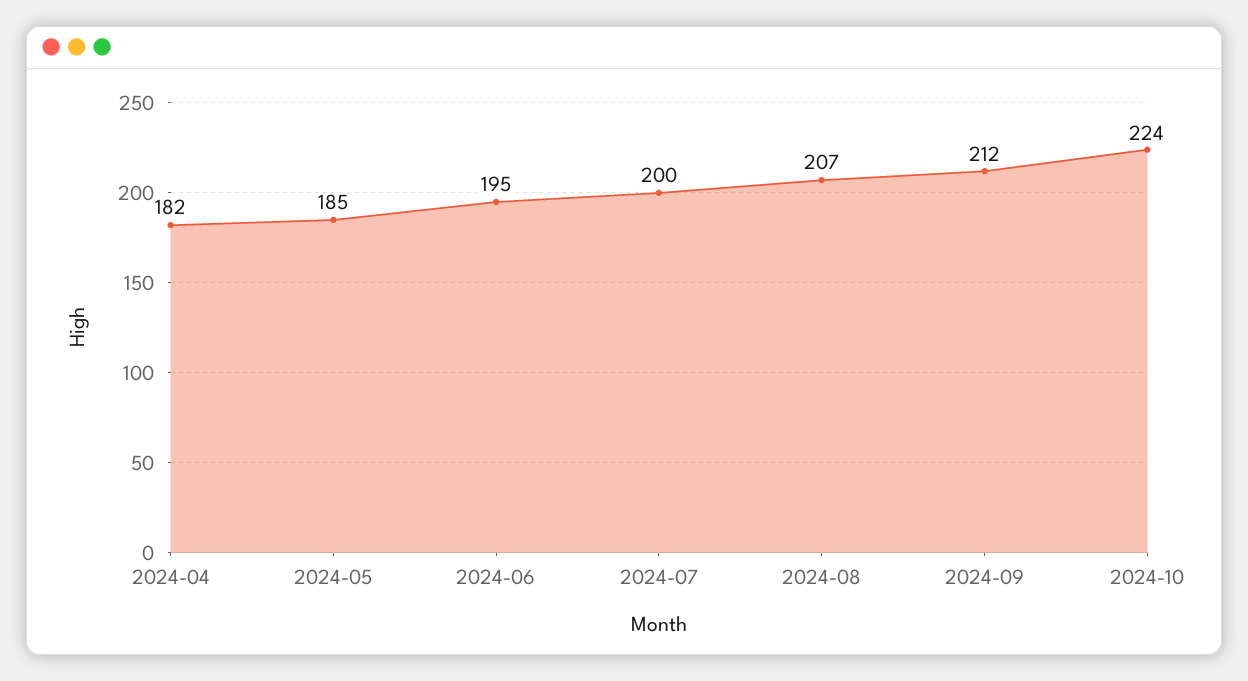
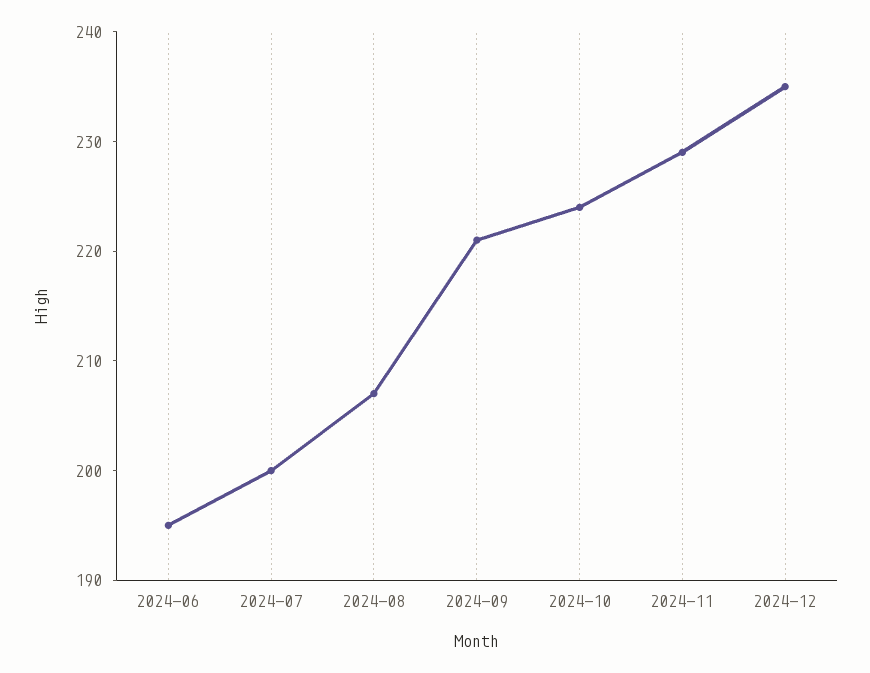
2024-04: 182 -> none
2024-05: 185 -> none
2024-09: 212 -> 221
2024-11: none -> 229
2024-12: none -> 235

